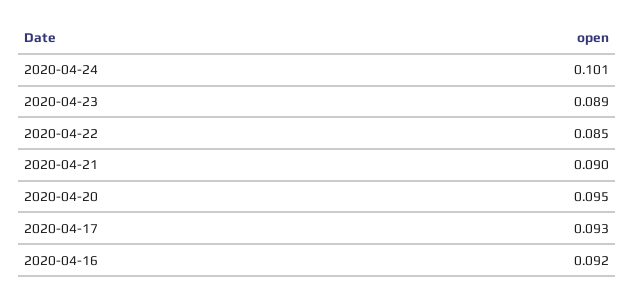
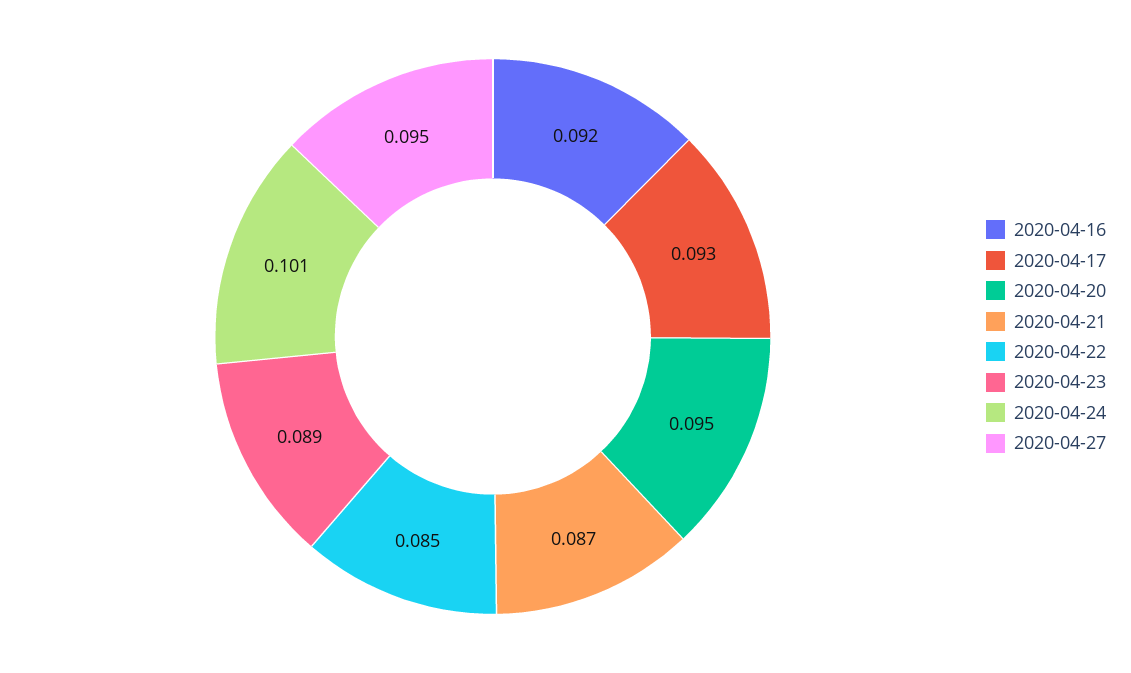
2020-04-21: 0.09 -> 0.087
2020-04-27: none -> 0.095

